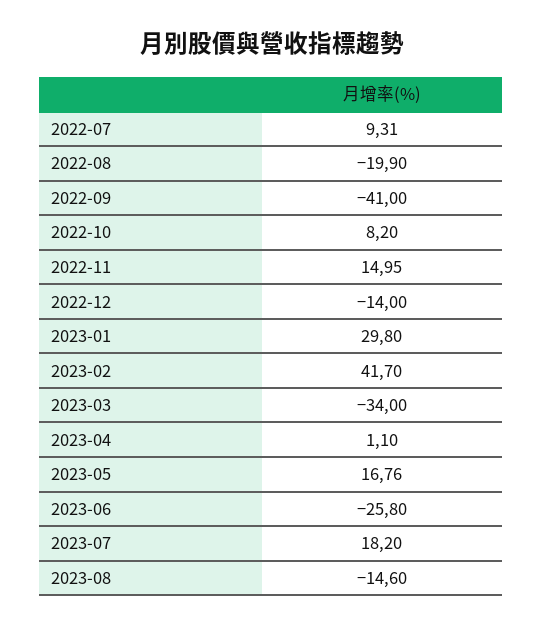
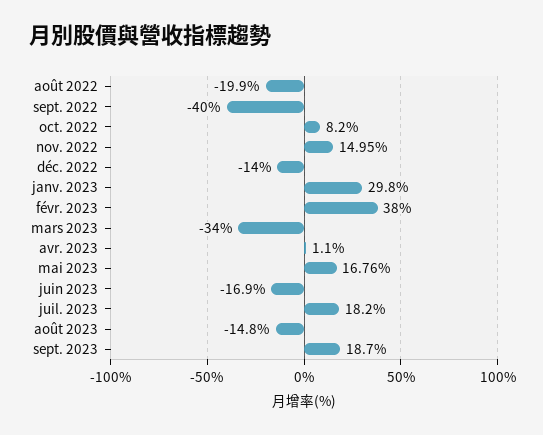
2022-07: 9.31 -> none
2022-09: -41 -> -40
2023-02: 41.7 -> 38
2023-06: -25.8 -> -16.9
2023-08: -14.6 -> -14.8
sept. 2023: none -> 18.7

